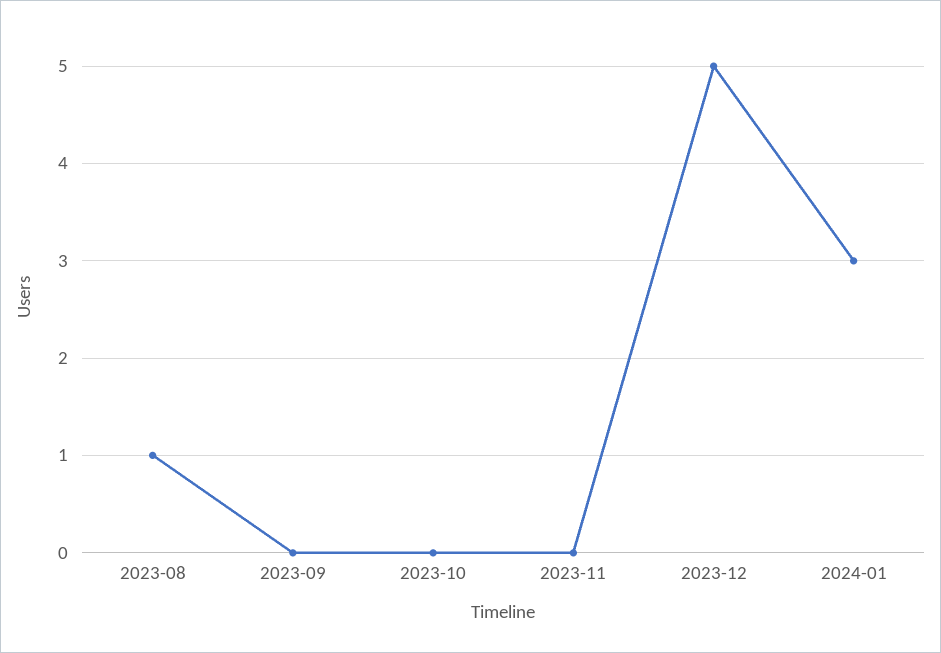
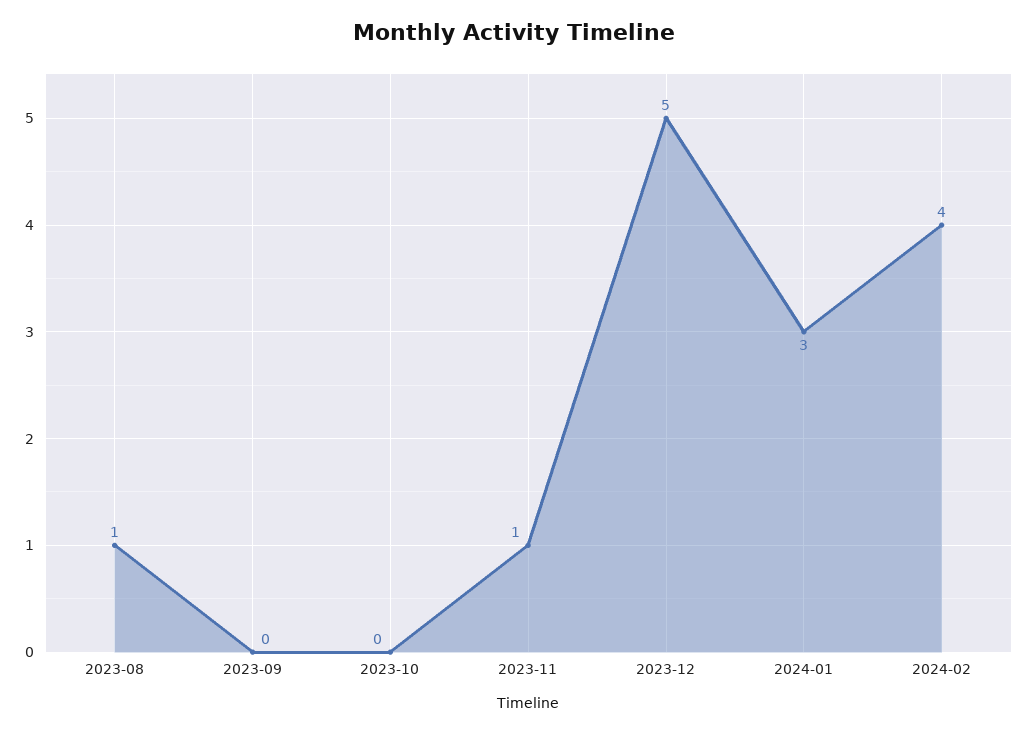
2023-11: 0 -> 1
2024-02: none -> 4

